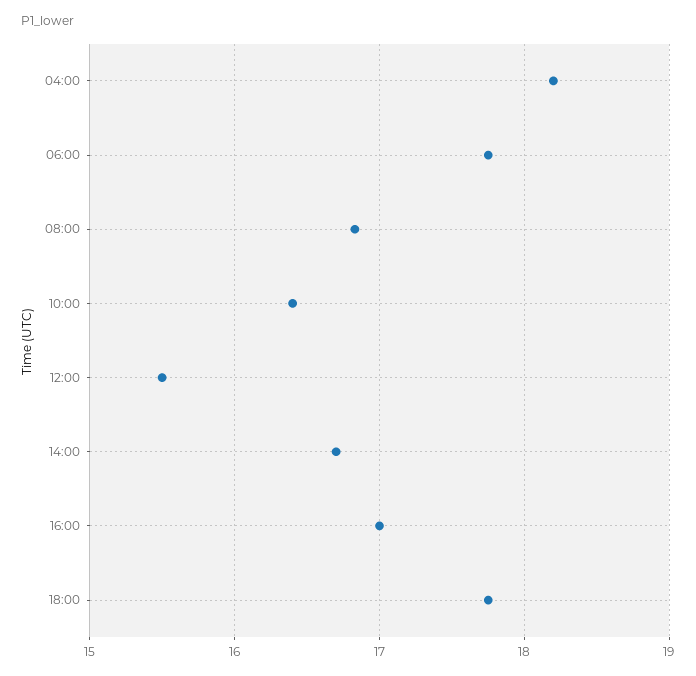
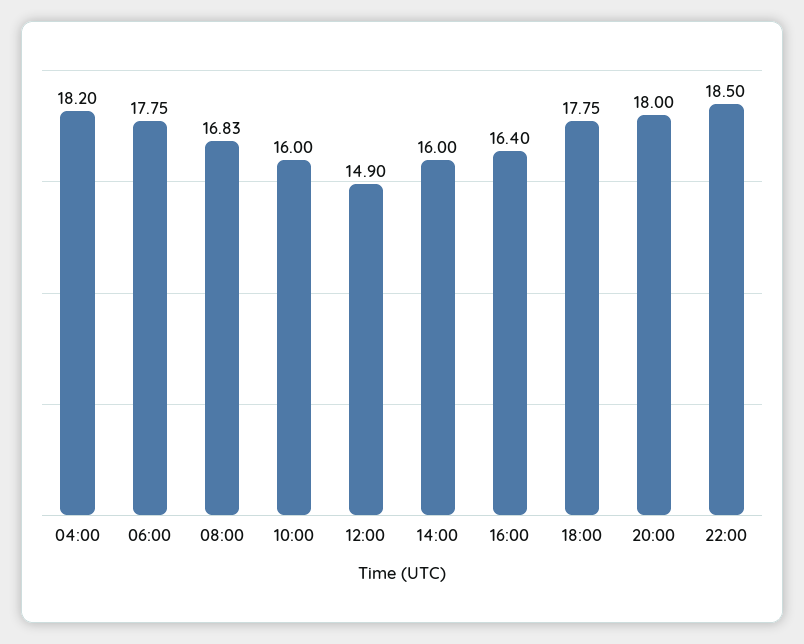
10:00: 16.4 -> 16
12:00: 15.5 -> 14.9
14:00: 16.7 -> 16
16:00: 17 -> 16.4
20:00: none -> 18
22:00: none -> 18.5

